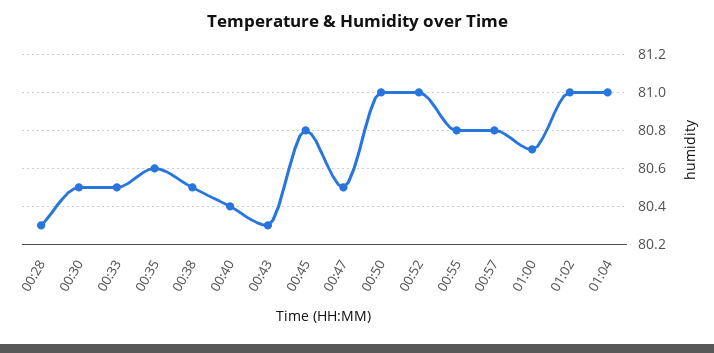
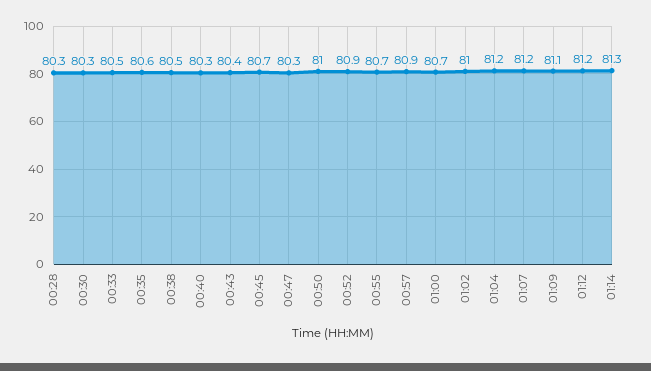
00:30: 80.5 -> 80.3
00:40: 80.4 -> 80.3
00:43: 80.3 -> 80.4
00:45: 80.8 -> 80.7
00:47: 80.5 -> 80.3
00:52: 81 -> 80.9
00:55: 80.8 -> 80.7
00:57: 80.8 -> 80.9
01:04: 81 -> 81.2
01:07: none -> 81.2
01:09: none -> 81.1
01:12: none -> 81.2
01:14: none -> 81.3

